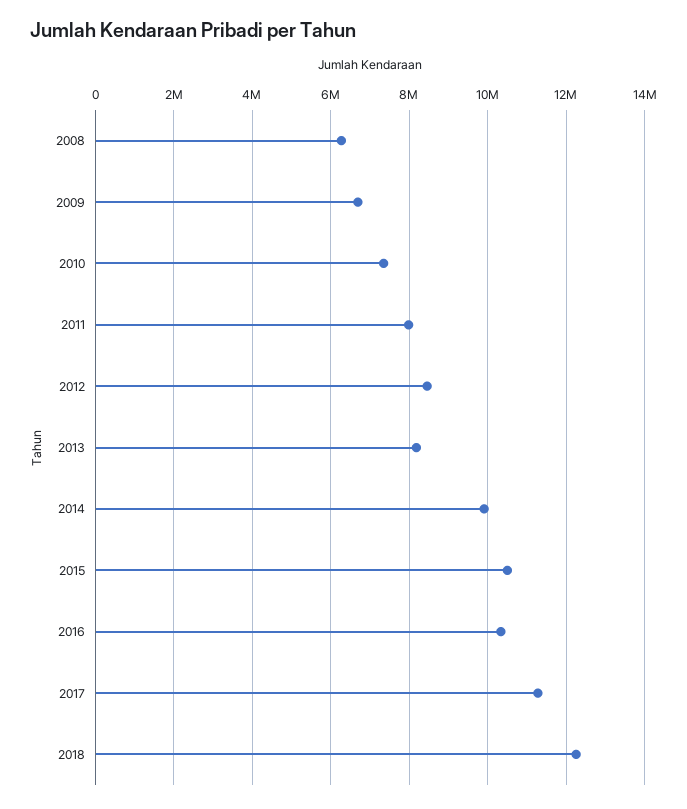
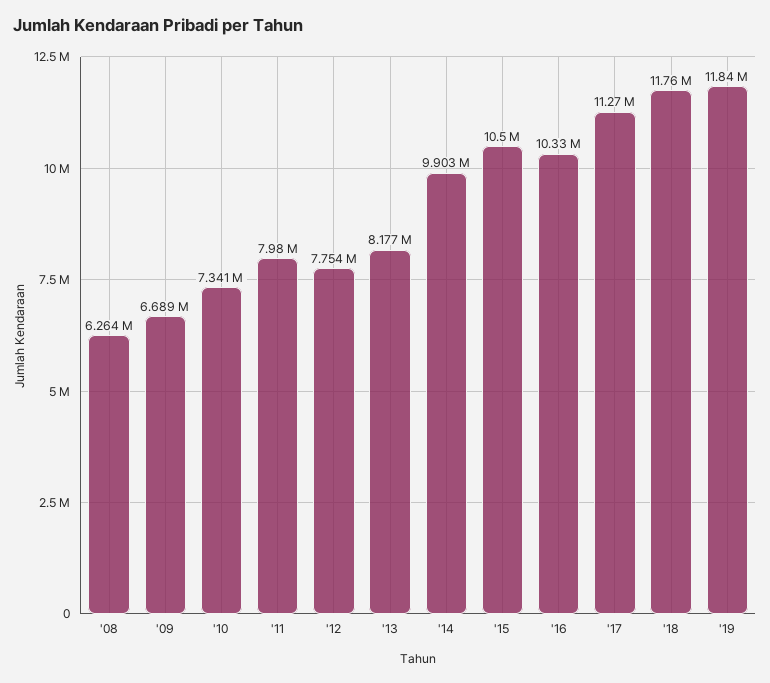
2012: 8400000 -> 7754000
2018: 12200000 -> 11760000
'19: none -> 11840000

